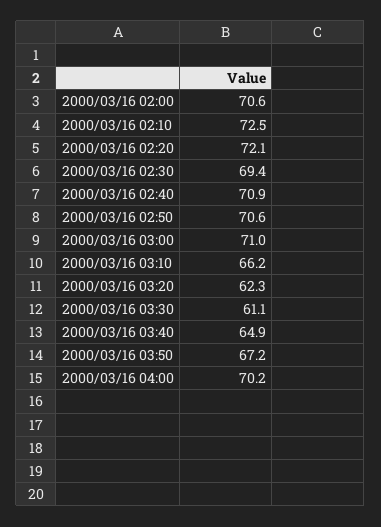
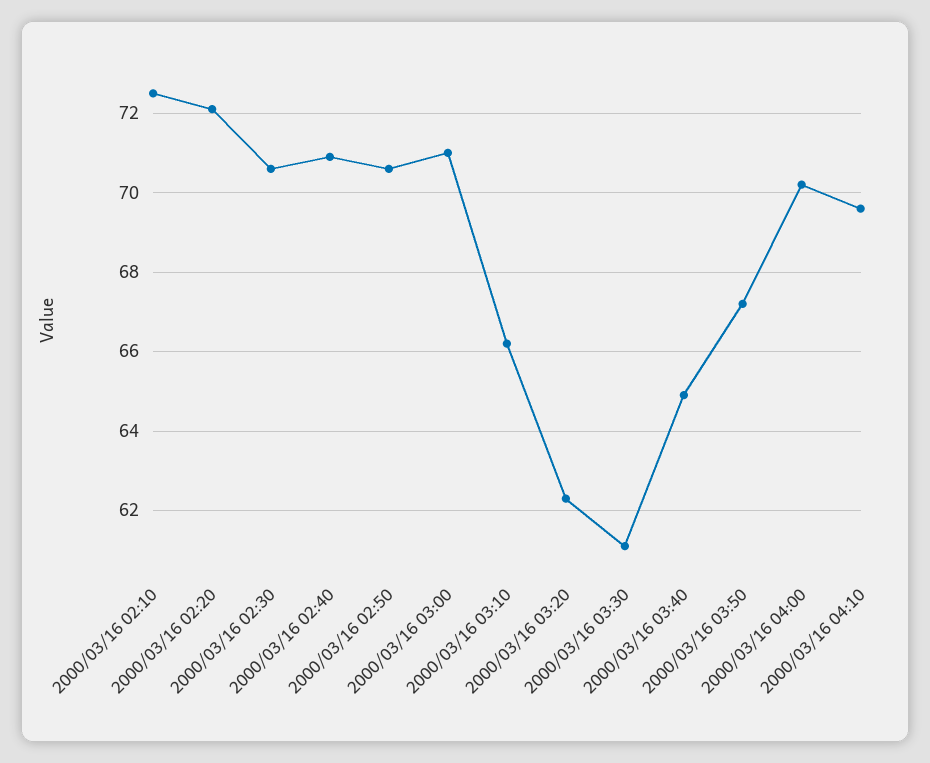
2000/03/16 02:00: 70.6 -> none
2000/03/16 02:30: 69.4 -> 70.5
2000/03/16 04:10: none -> 69.5

